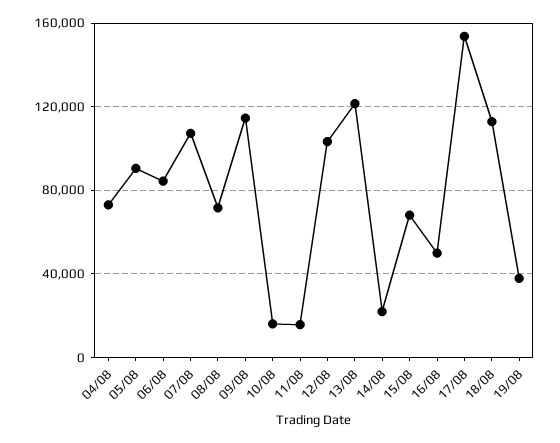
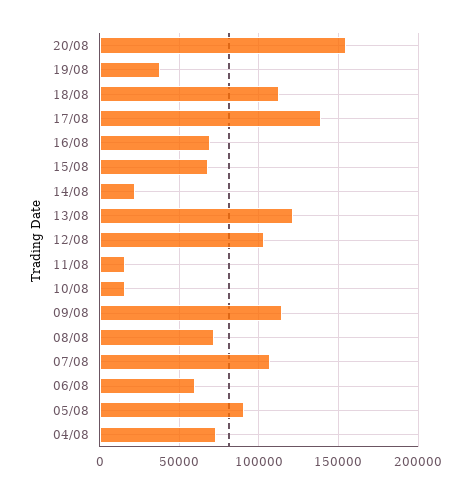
06/08: 85000 -> 60000
16/08: 50000 -> 70000
17/08: 155000 -> 140000
20/08: none -> 155000

